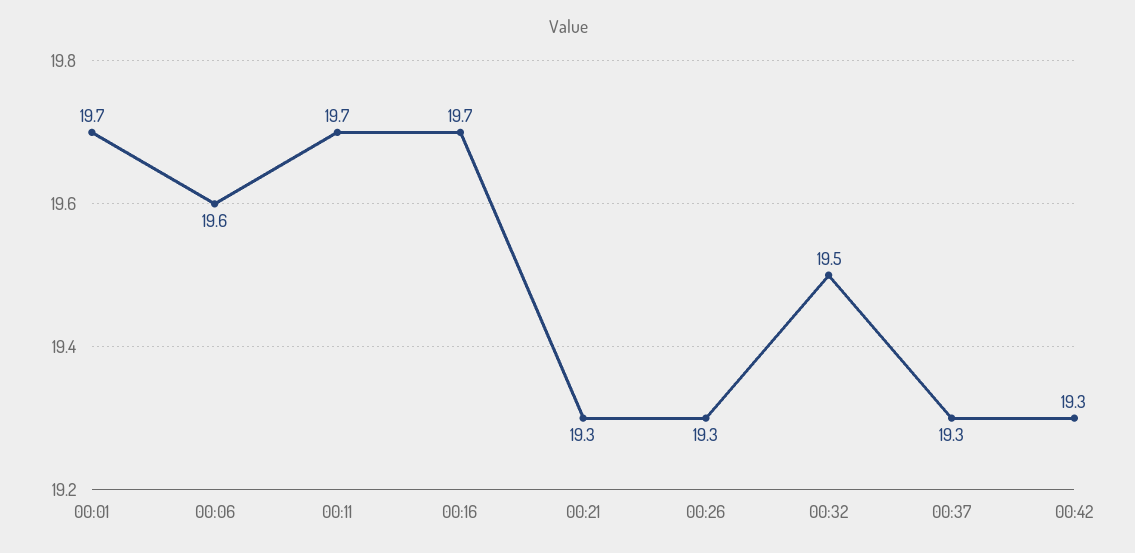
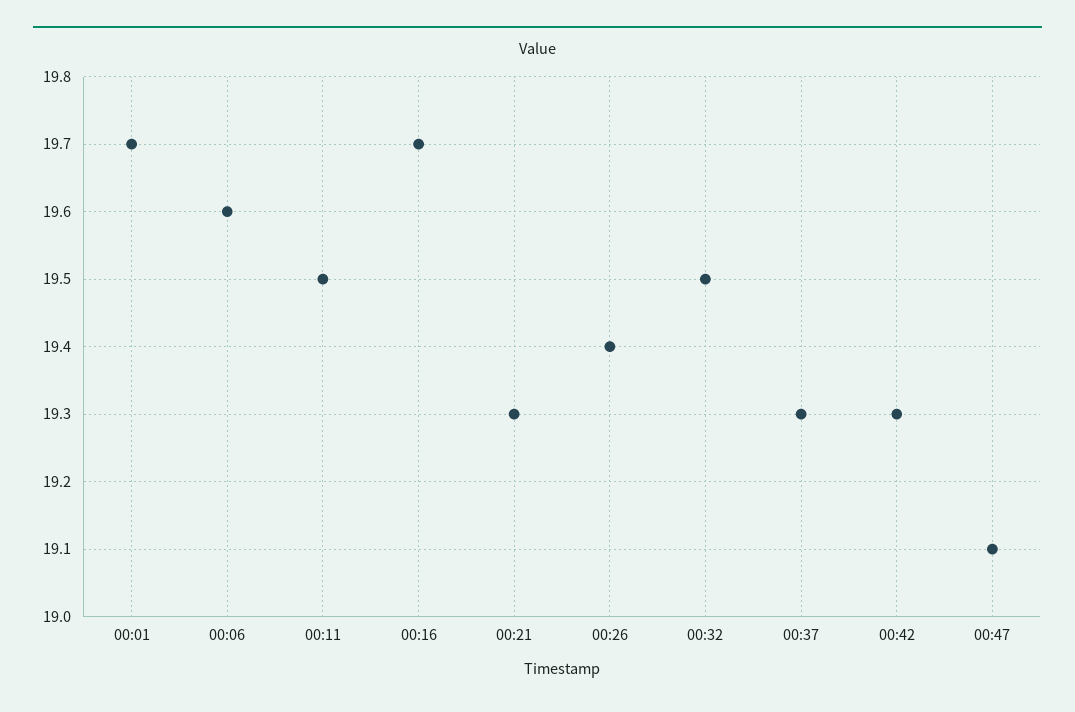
00:11: 19.7 -> 19.5
00:26: 19.3 -> 19.4
00:47: none -> 19.1

